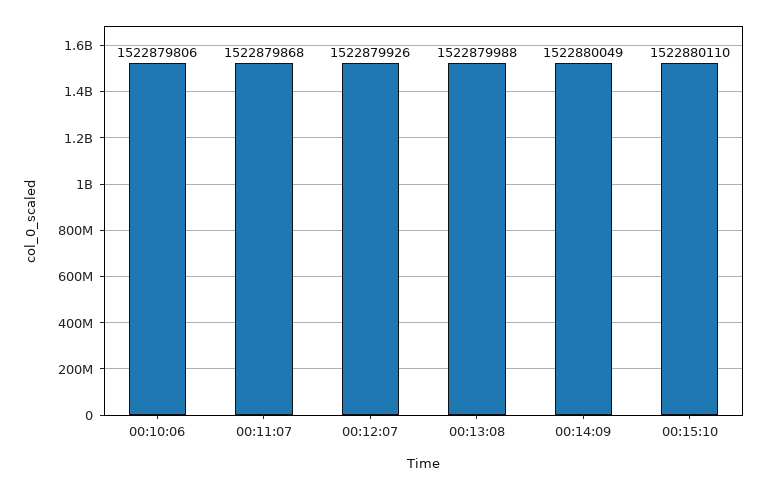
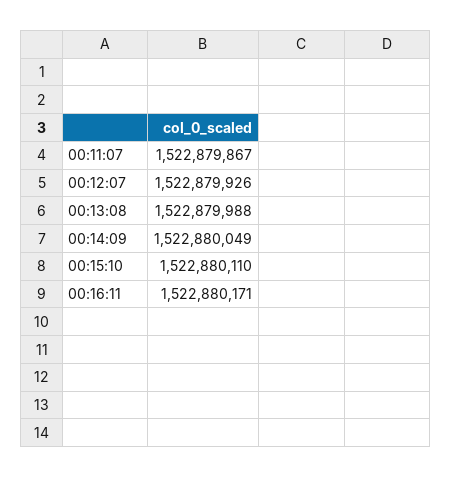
00:10:06: 1522879806 -> none
00:11:07: 1522879868 -> 1522879867
00:16:11: none -> 1522880171

